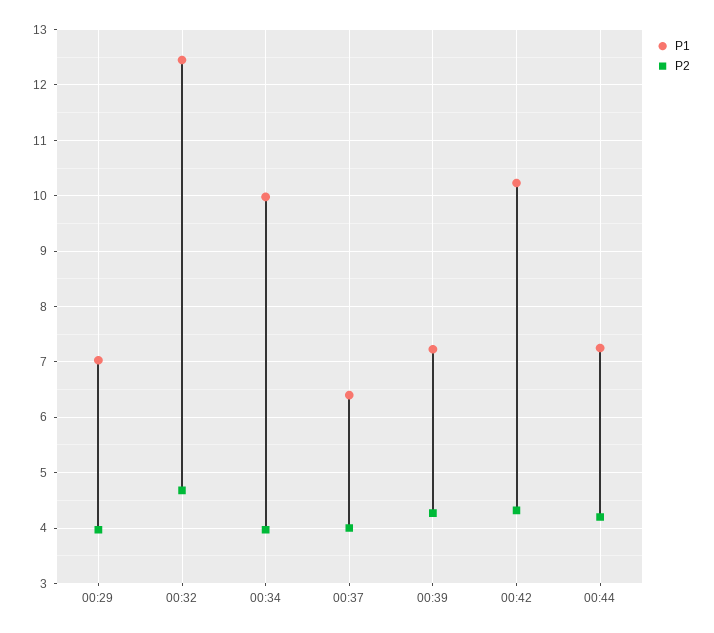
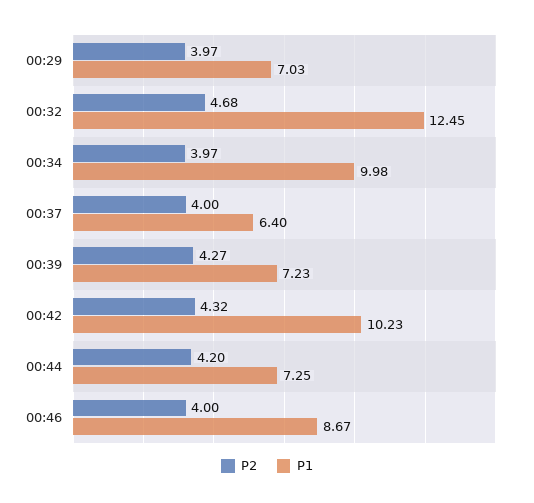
P2, 00:46: none -> 4
P1, 00:46: none -> 8.67

